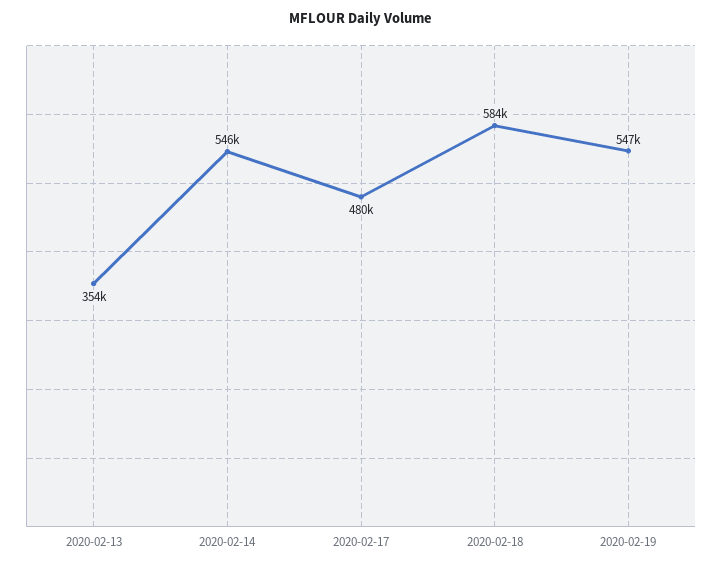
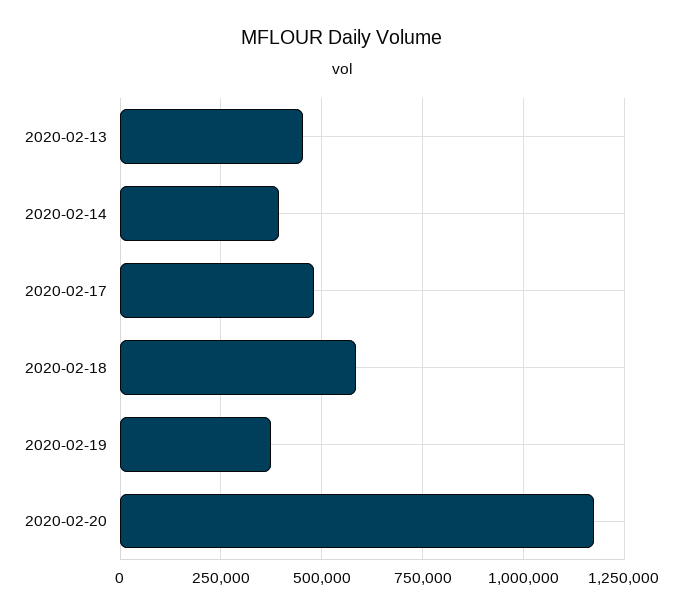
2020-02-13: 354000 -> 450000
2020-02-14: 546000 -> 400000
2020-02-19: 547000 -> 375000
2020-02-20: none -> 1175000

